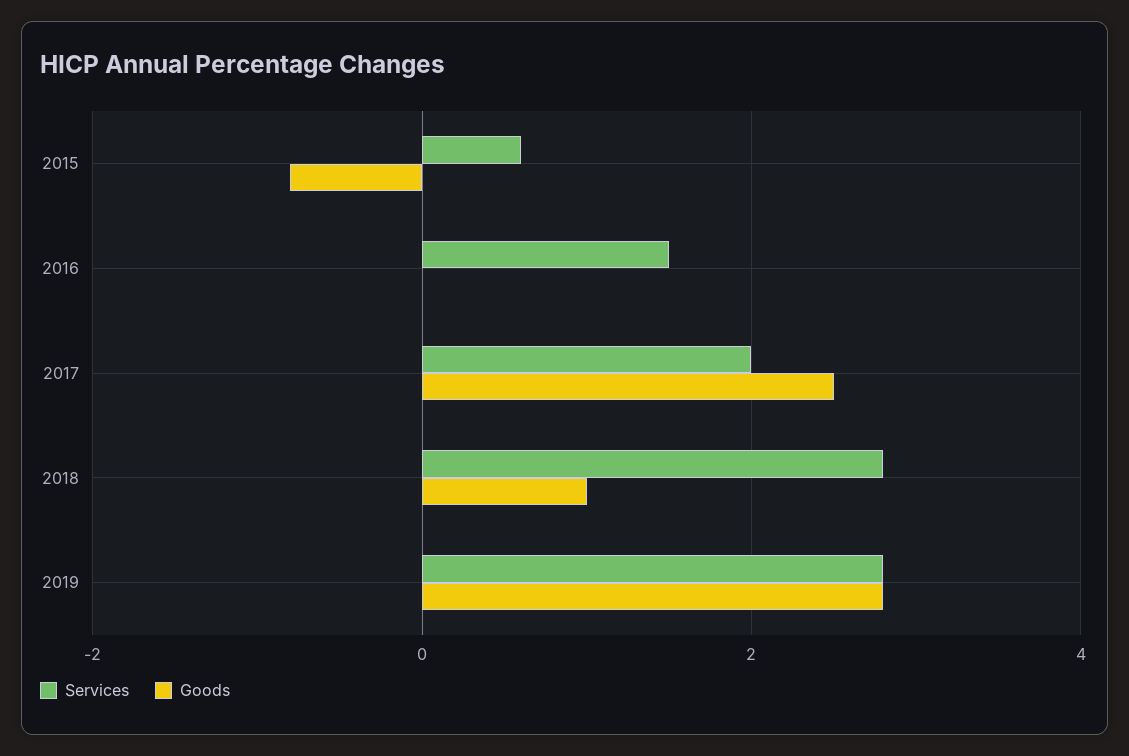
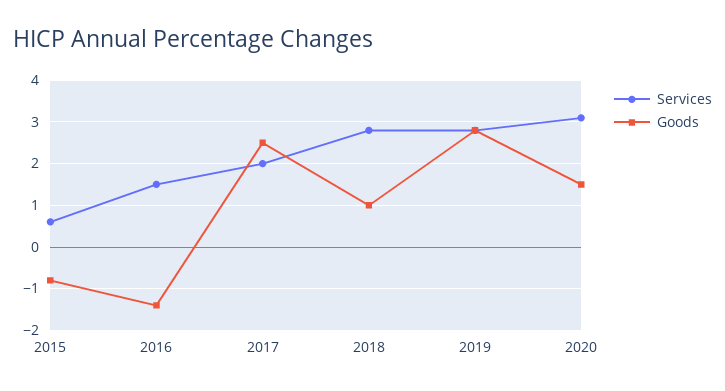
Goods, 2016: 0 -> -1.5
Services, 2020: none -> 3
Goods, 2020: none -> 1.5

